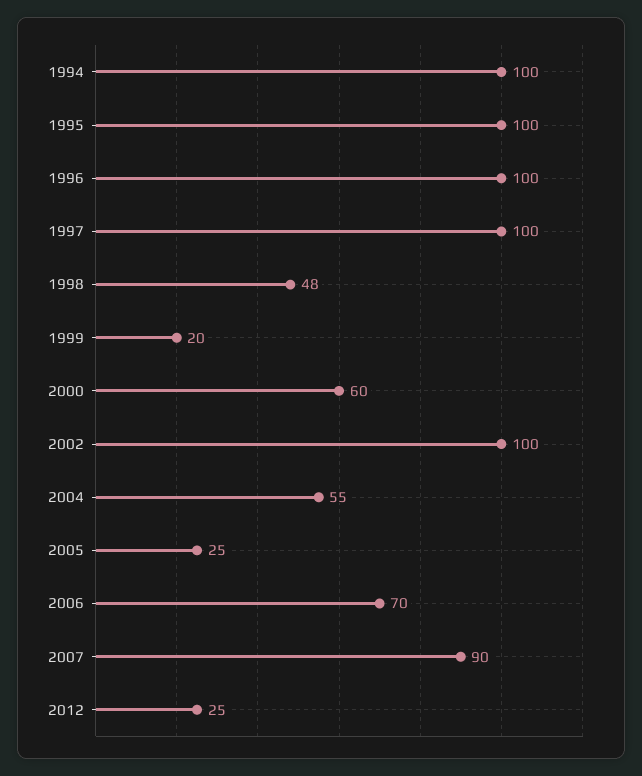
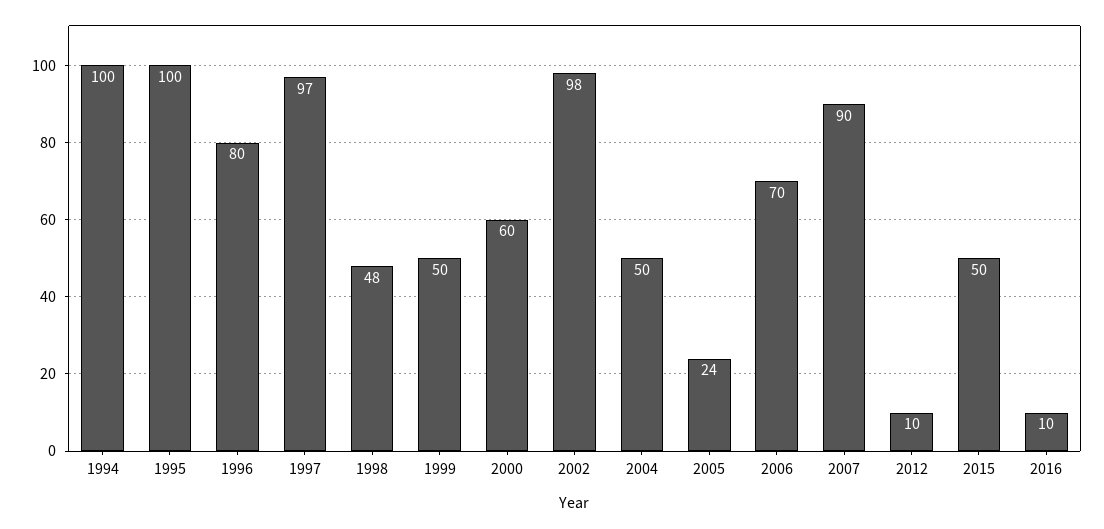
1996: 100 -> 80
1997: 100 -> 97
1999: 20 -> 50
2002: 100 -> 98
2004: 55 -> 50
2005: 25 -> 24
2012: 25 -> 10
2015: none -> 50
2016: none -> 10

